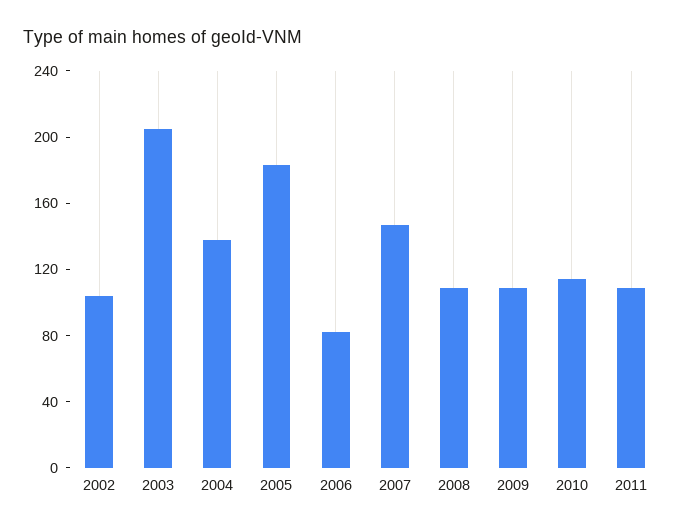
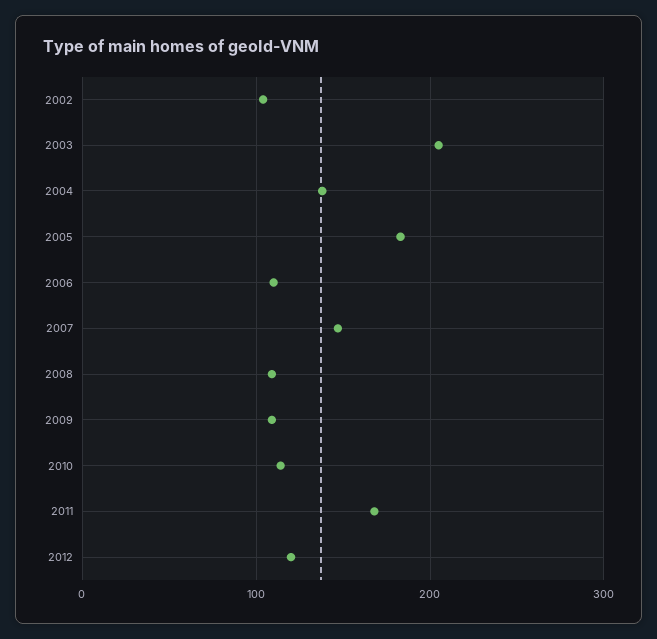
2006: 80 -> 110
2011: 110 -> 170
2012: none -> 120

